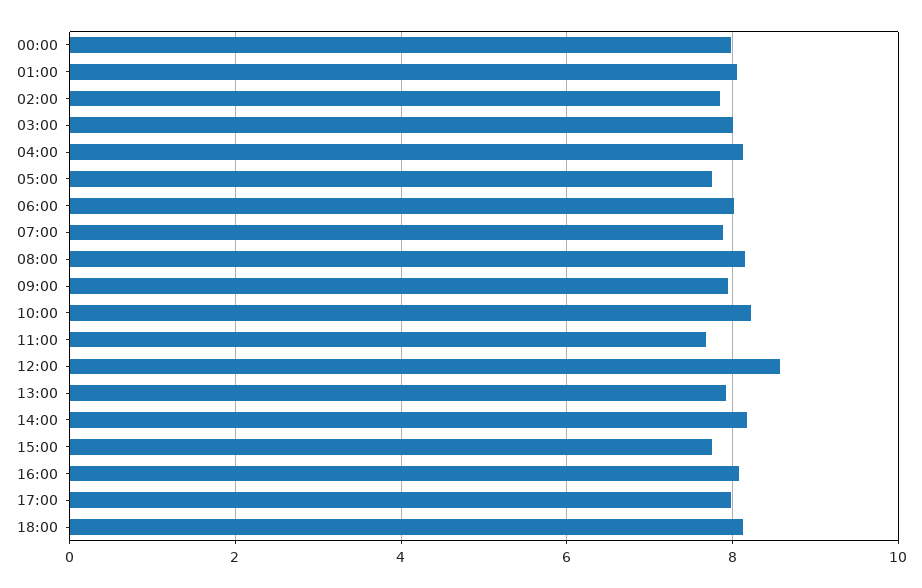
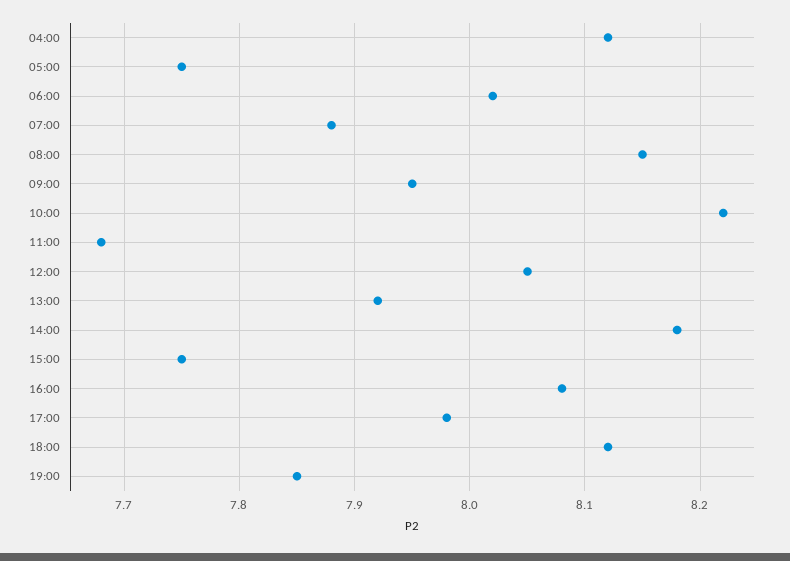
00:00: 8 -> none
01:00: 8 -> none
02:00: 7.8 -> none
03:00: 8 -> none
12:00: 8.6 -> 8.05
19:00: none -> 7.85

